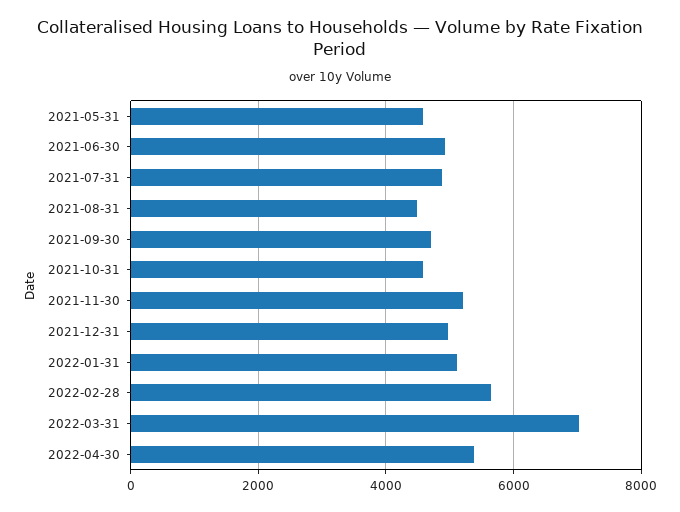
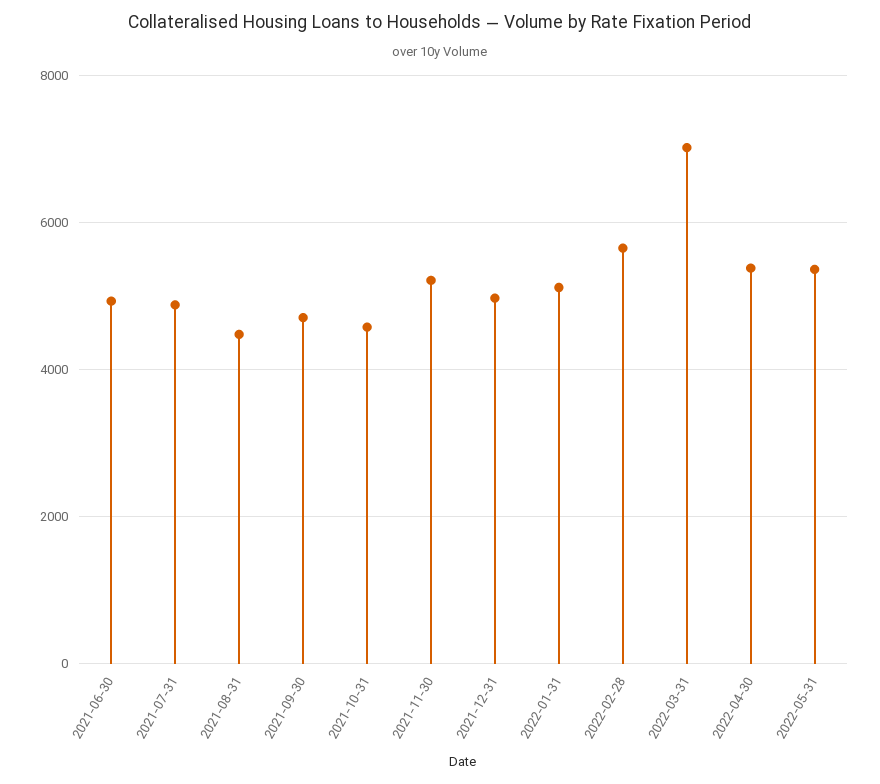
2021-05-31: 4600 -> none
2022-05-31: none -> 5400

